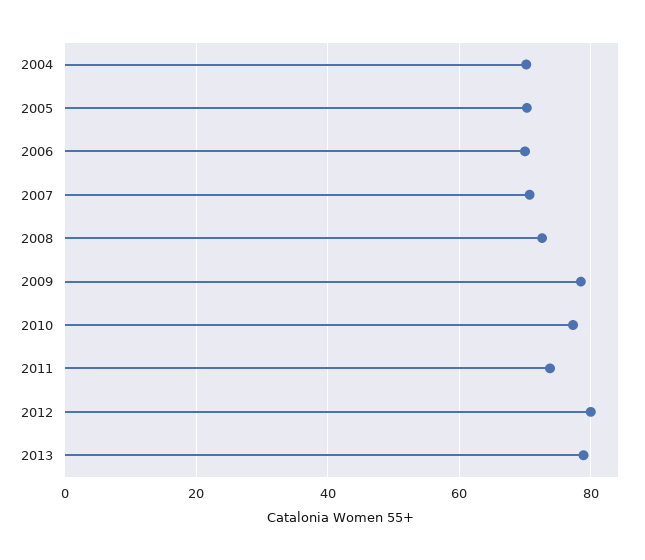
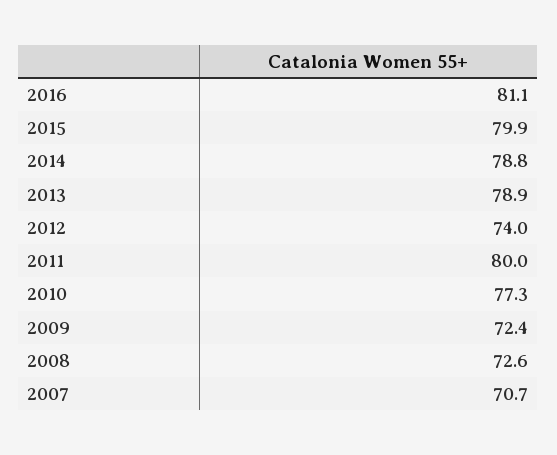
2004: 70 -> none
2005: 70 -> none
2006: 70 -> none
2009: 78 -> 72.4
2011: 74 -> 80
2012: 80 -> 74
2016: none -> 81.1
2015: none -> 79.9
2014: none -> 78.8

